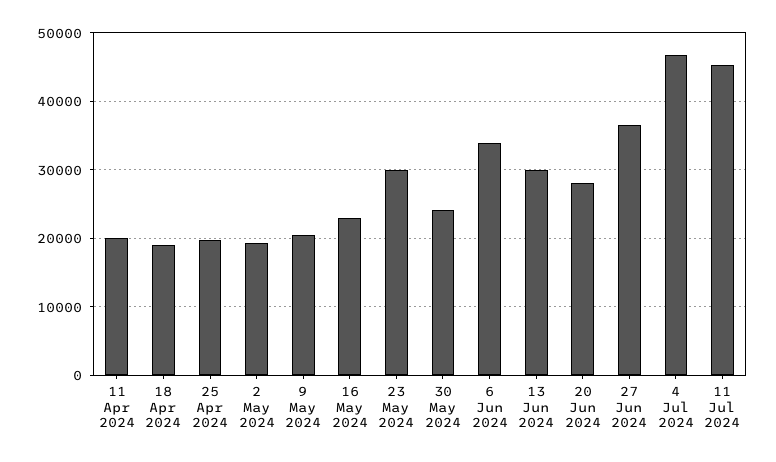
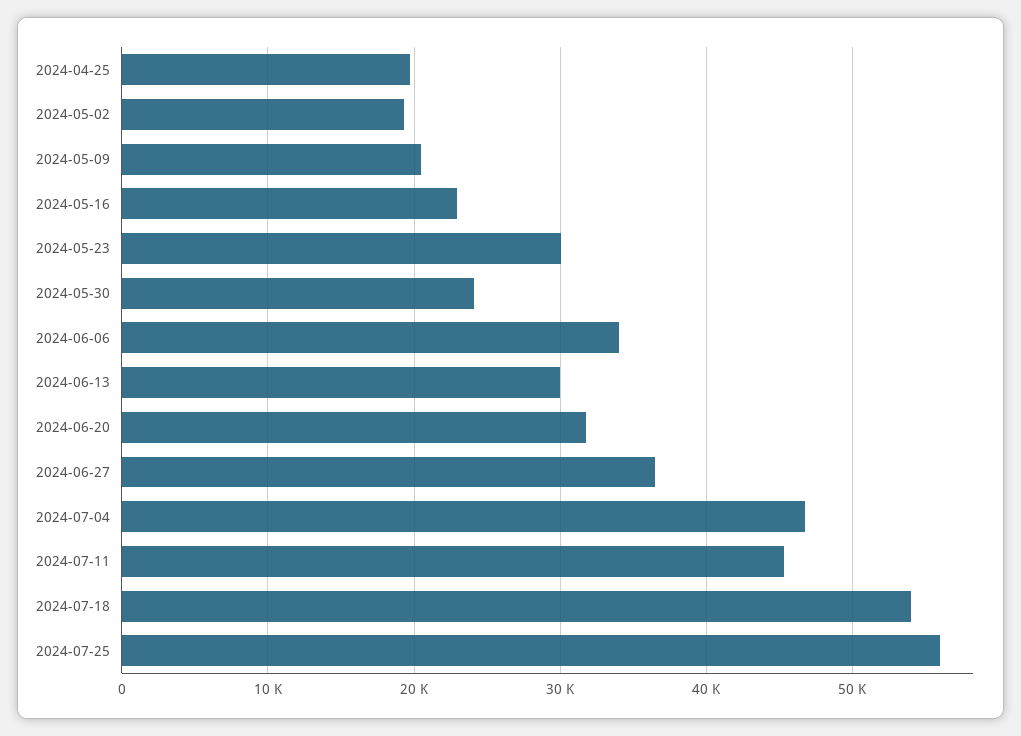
11 Apr 2024: 20000 -> none
18 Apr 2024: 19000 -> none
20 Jun 2024: 28000 -> 32000
2024-07-18: none -> 54000
2024-07-25: none -> 56000

